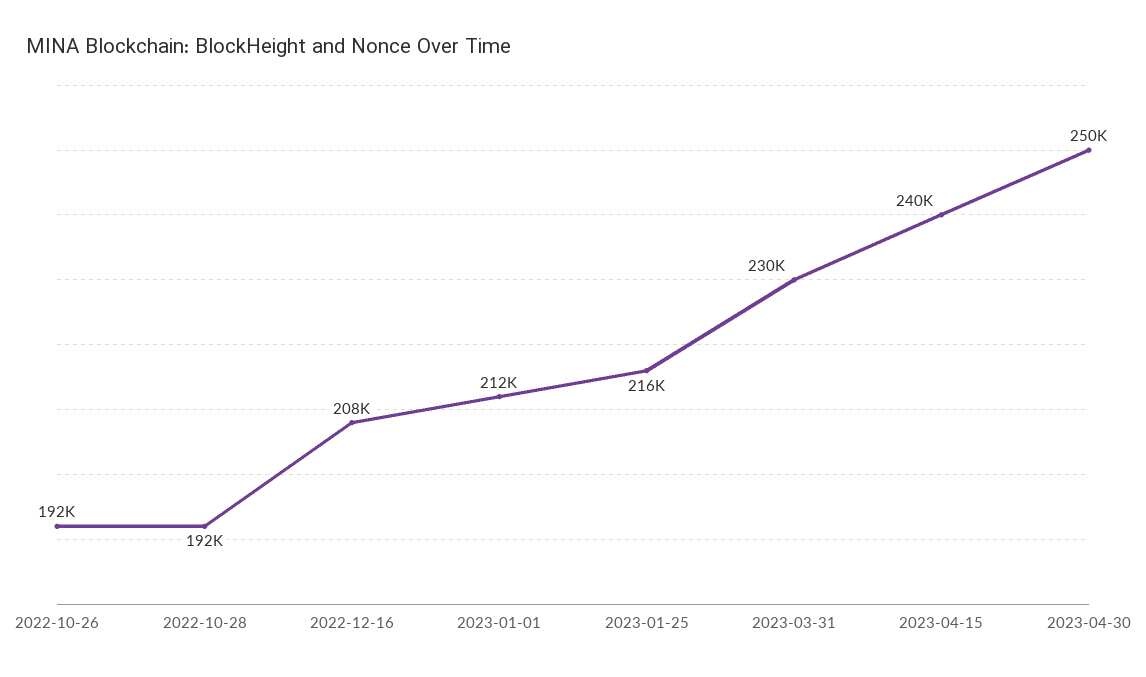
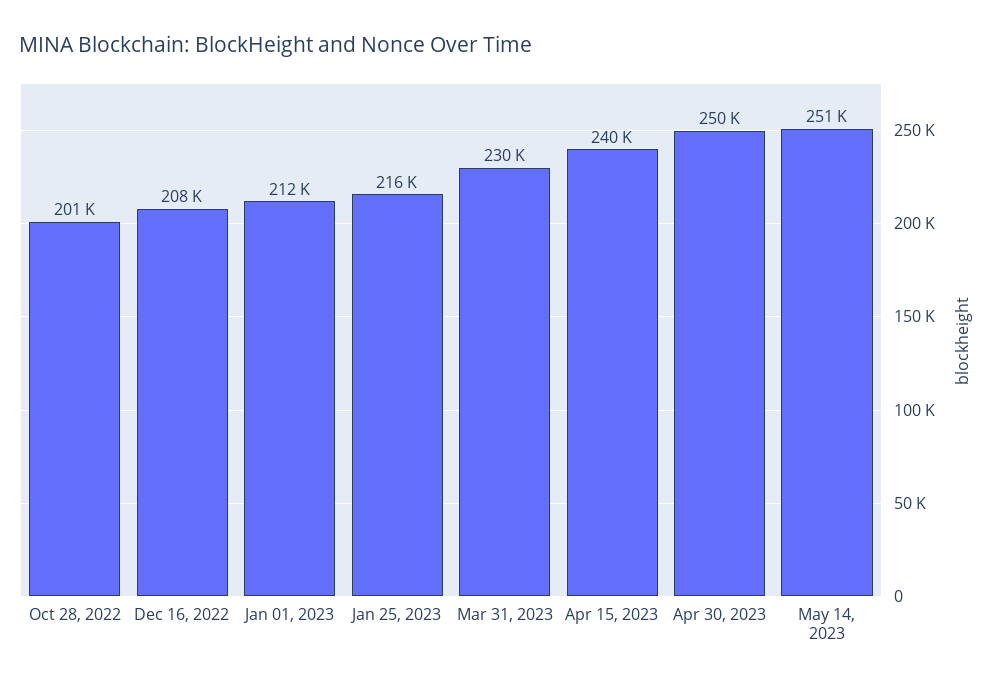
2022-10-26: 192000 -> none
2022-10-28: 192000 -> 201000
May 14, 2023: none -> 251000

